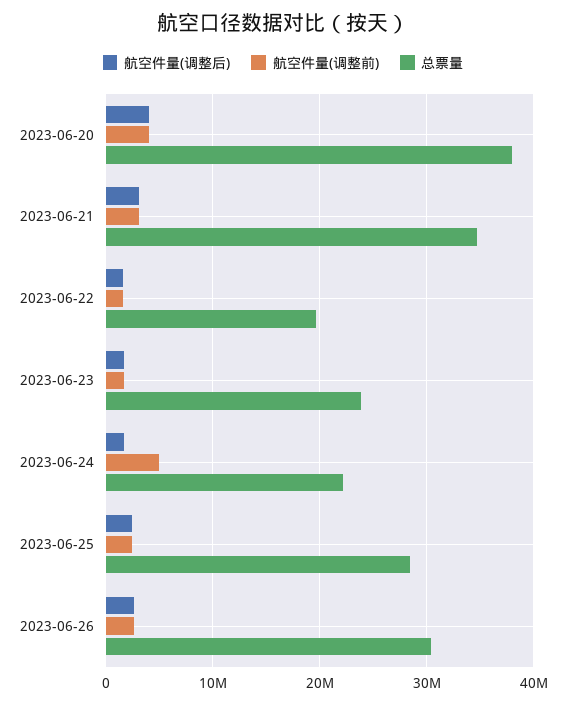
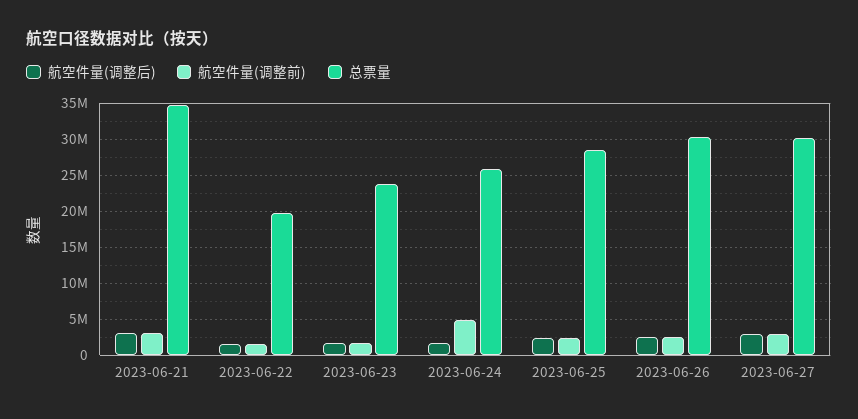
航空件量(调整后), 2023-06-20: 4000000 -> none
航空件量(调整前), 2023-06-20: 4000000 -> none
总票量, 2023-06-20: 38000000 -> none
总票量, 2023-06-24: 22000000 -> 26000000
航空件量(调整后), 2023-06-27: none -> 3000000
航空件量(调整前), 2023-06-27: none -> 3000000
总票量, 2023-06-27: none -> 30000000

